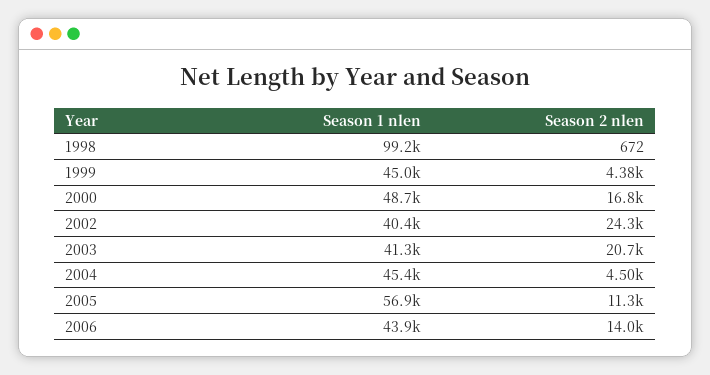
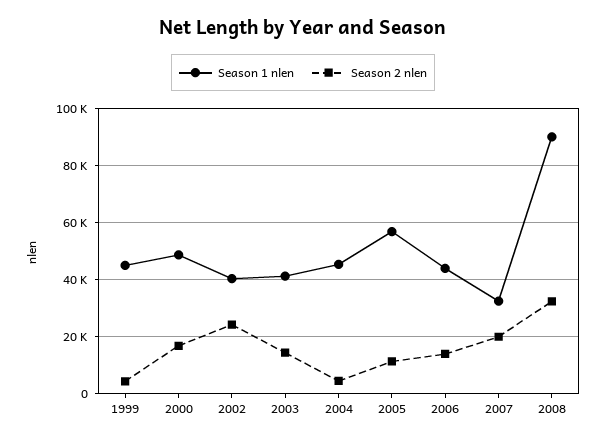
Season 1 nlen, 1998: 99200 -> none
Season 2 nlen, 1998: 672 -> none
Season 2 nlen, 2003: 20700 -> 15000
Season 1 nlen, 2007: none -> 32500
Season 2 nlen, 2007: none -> 20000
Season 1 nlen, 2008: none -> 90000
Season 2 nlen, 2008: none -> 32500

